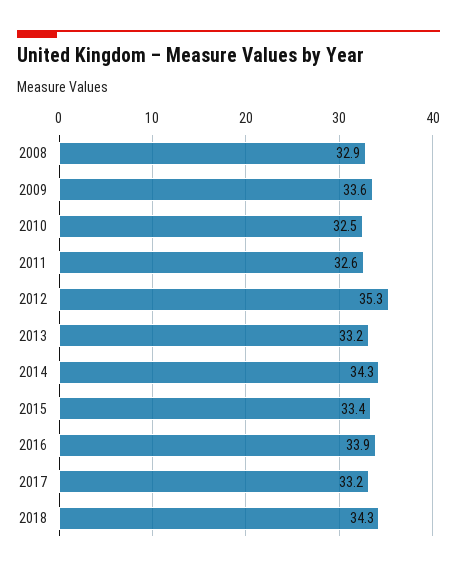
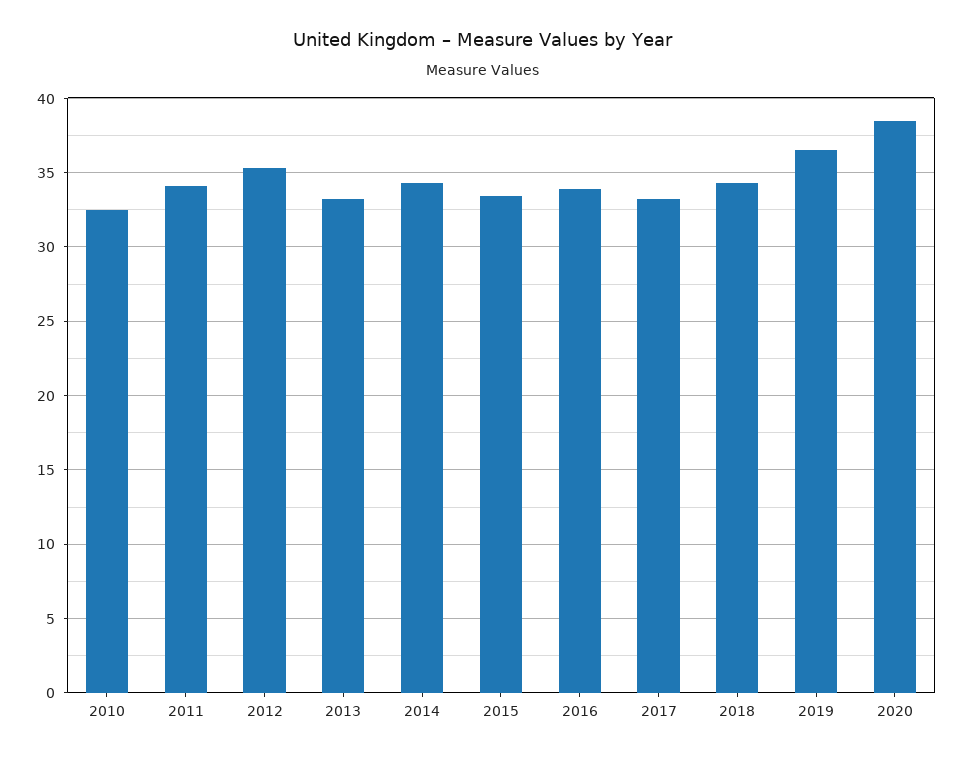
2008: 32.9 -> none
2009: 33.6 -> none
2011: 32.6 -> 34
2019: none -> 36.5
2020: none -> 38.5

